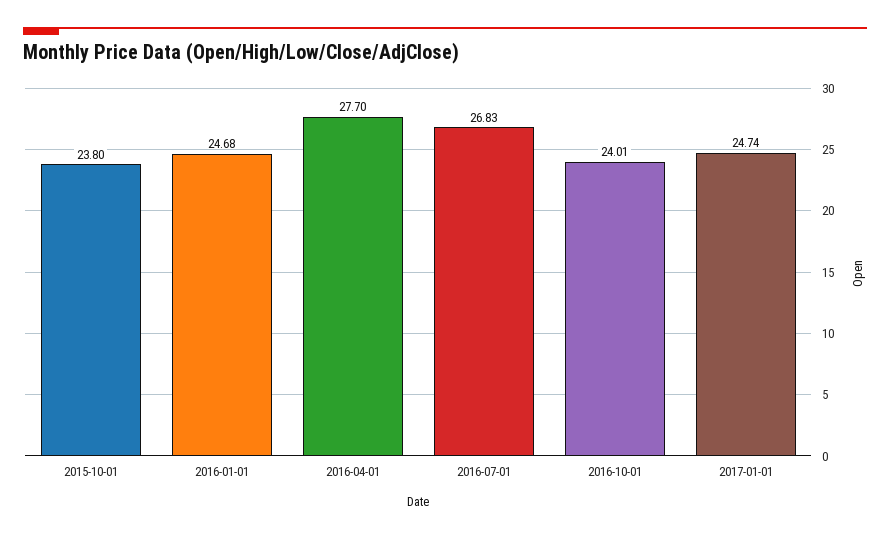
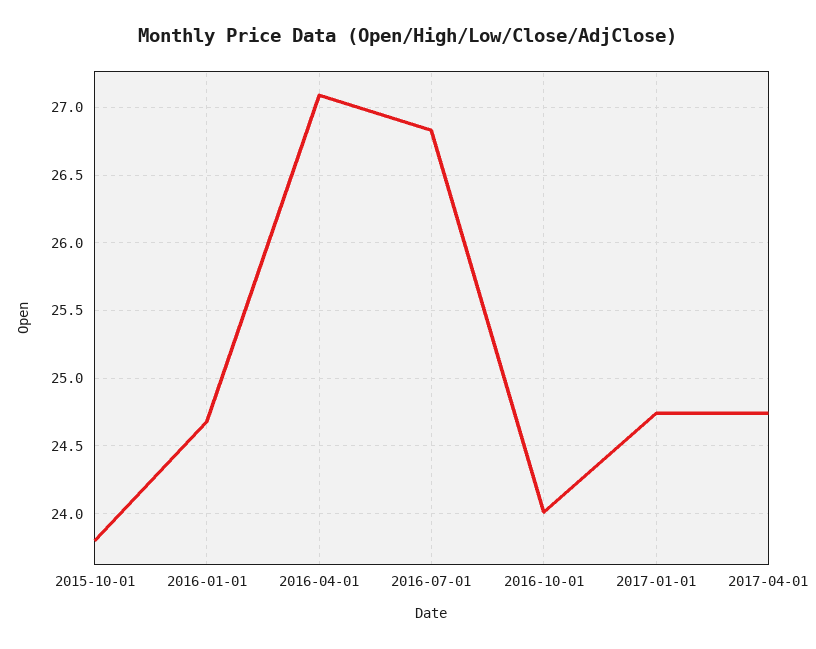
2016-04-01: 27.7 -> 27.1
2017-04-01: none -> 24.75

